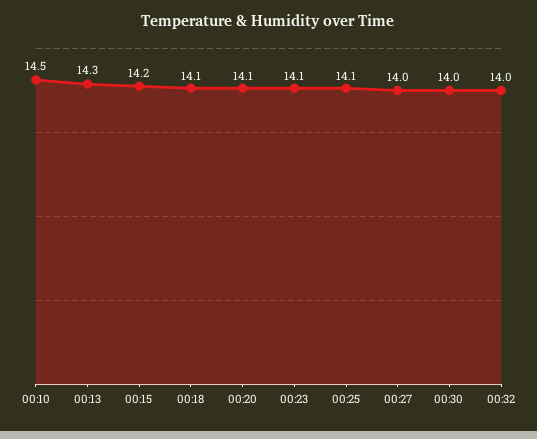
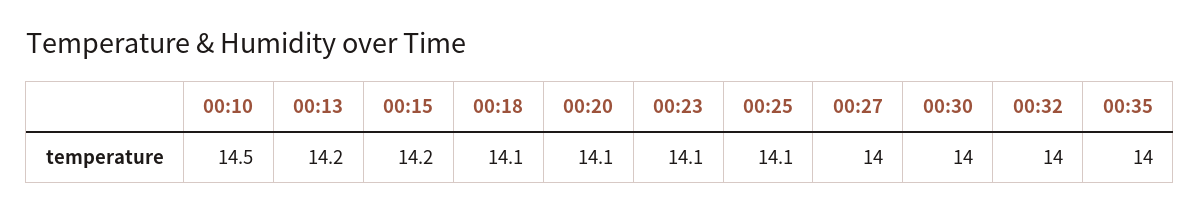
00:13: 14.3 -> 14.2
00:35: none -> 14

